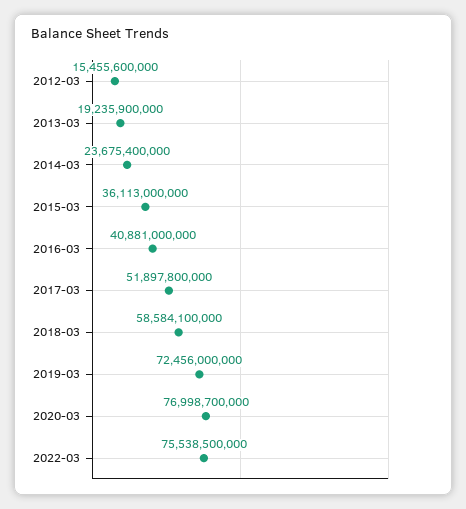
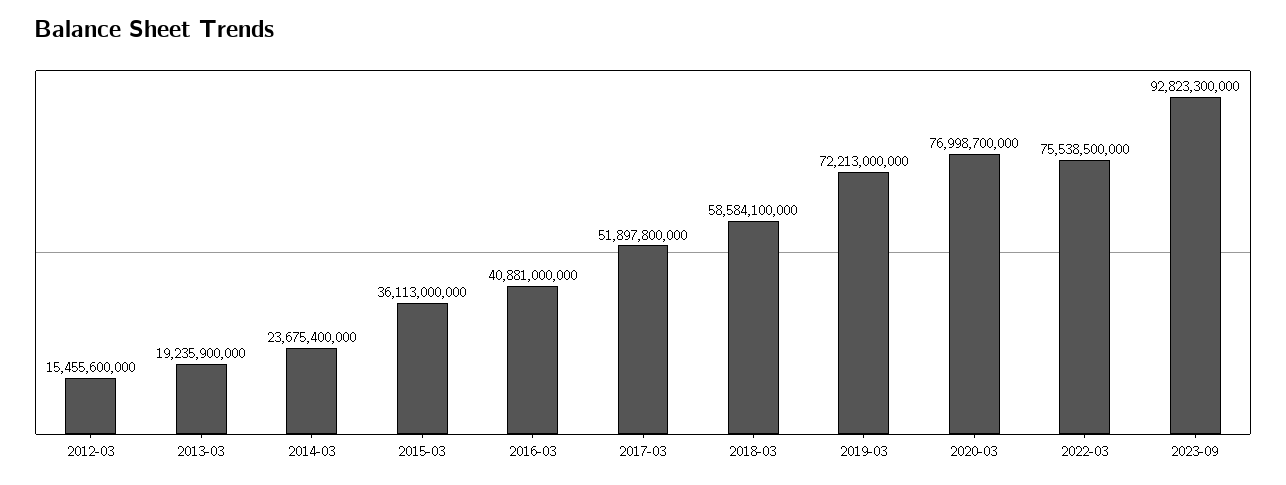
2019-03: 72456000000 -> 72213000000
2023-09: none -> 92823300000

